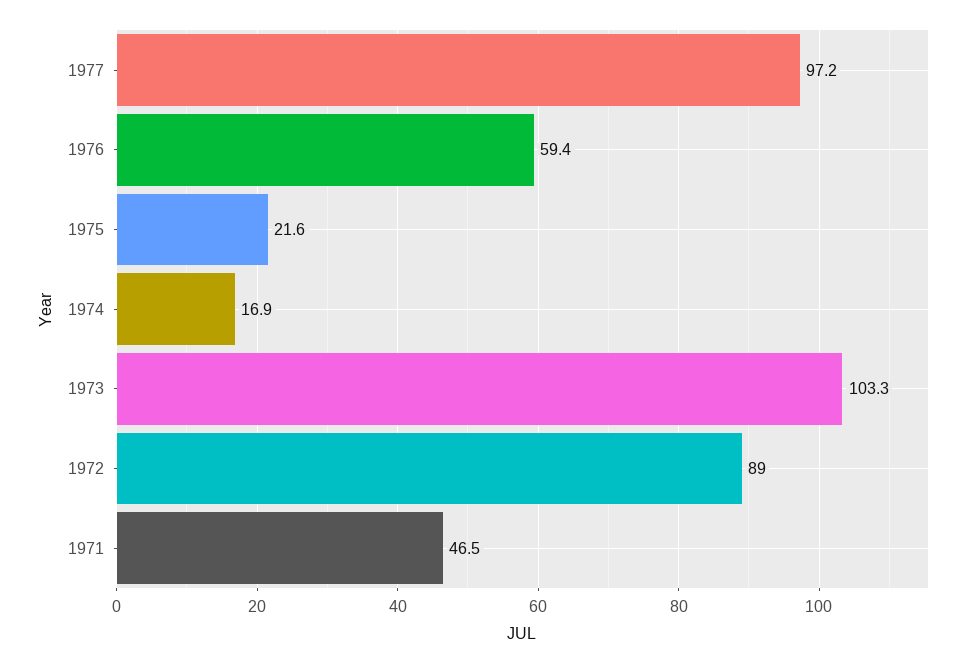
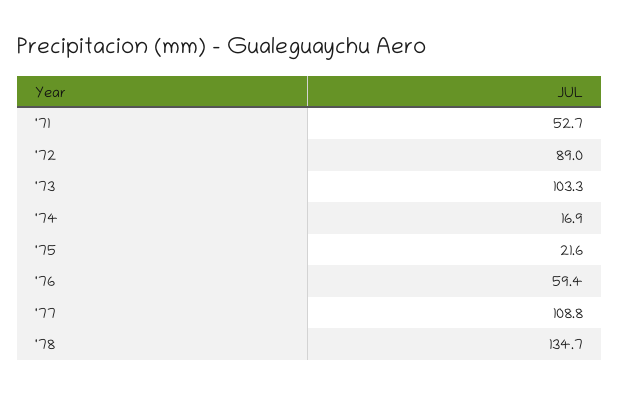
1977: 97.2 -> 108.8
1971: 46.5 -> 52.7
'78: none -> 134.7

